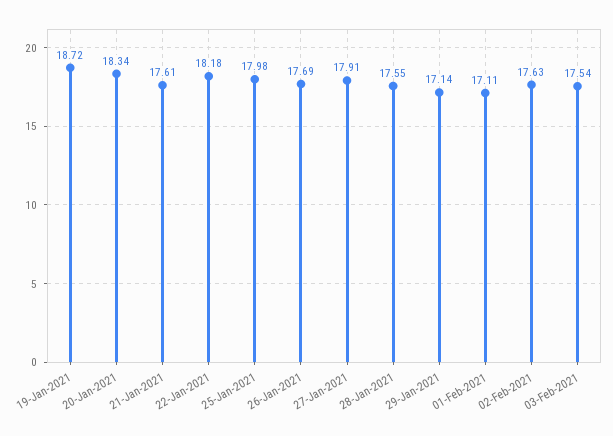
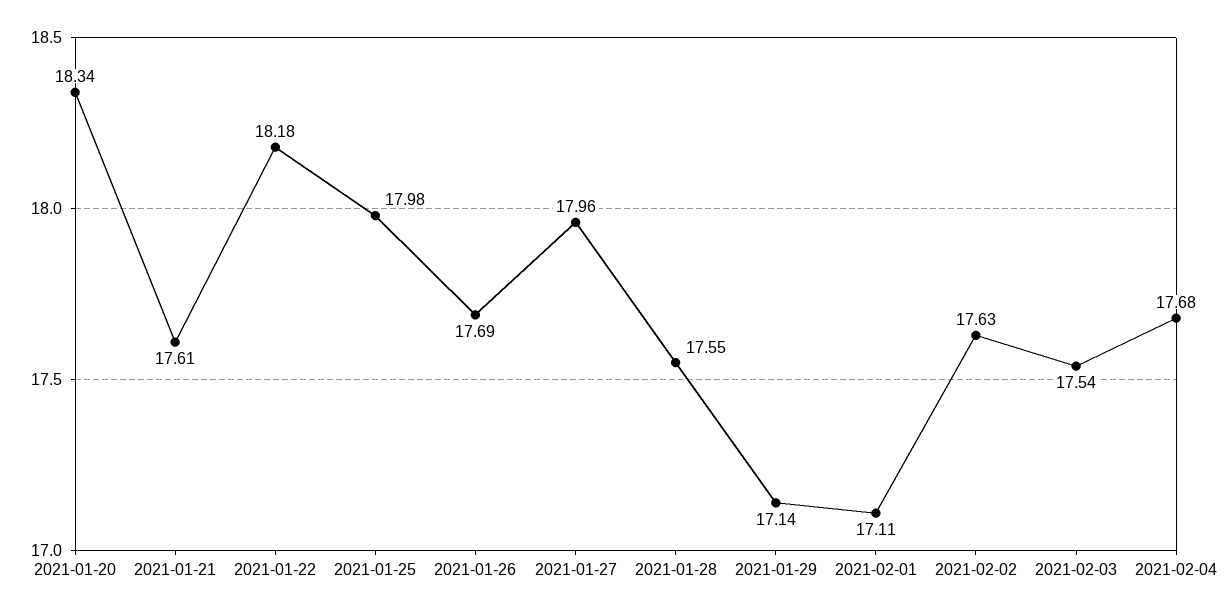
19-Jan-2021: 18.72 -> none
27-Jan-2021: 17.91 -> 17.96
2021-02-04: none -> 17.68

